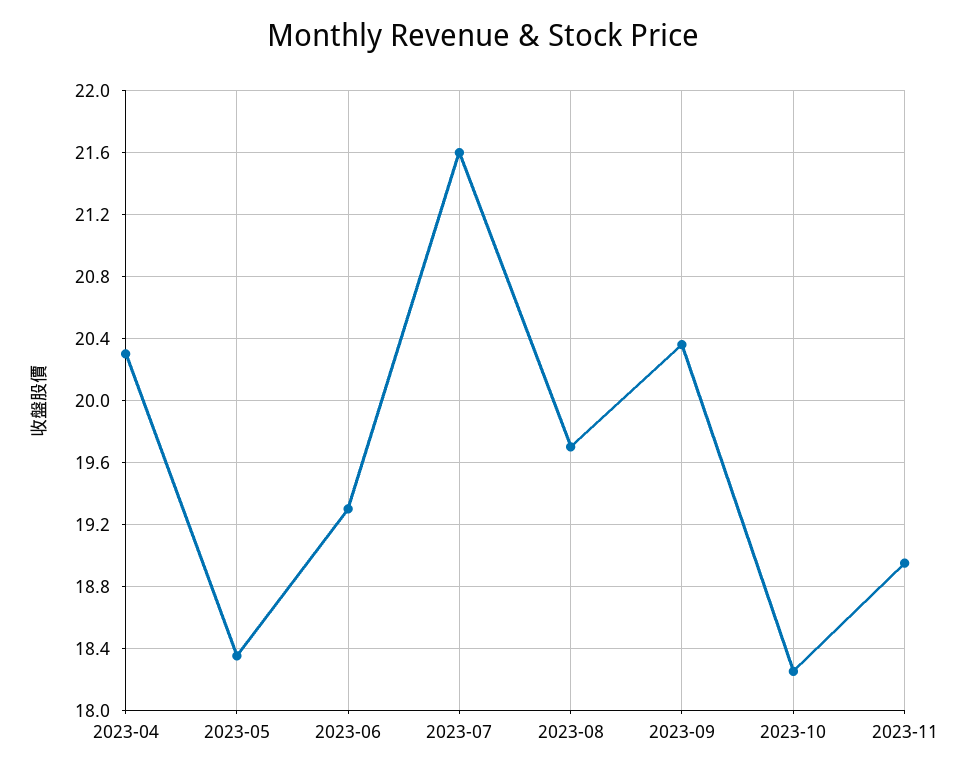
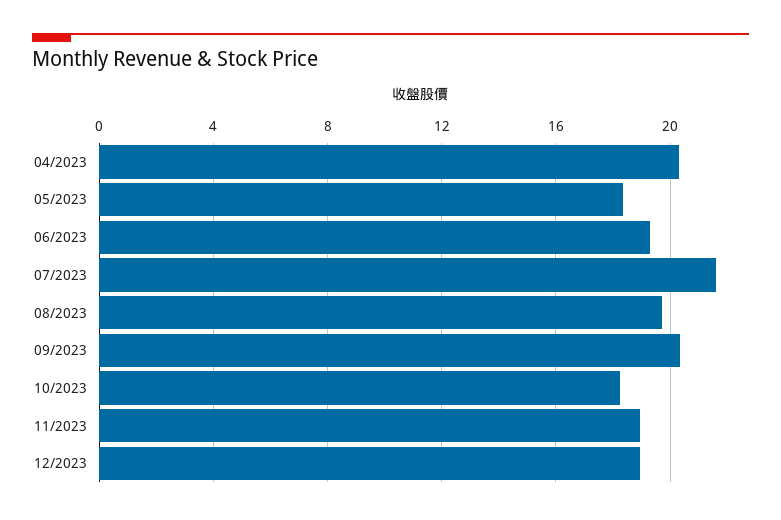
12/2023: none -> 19

